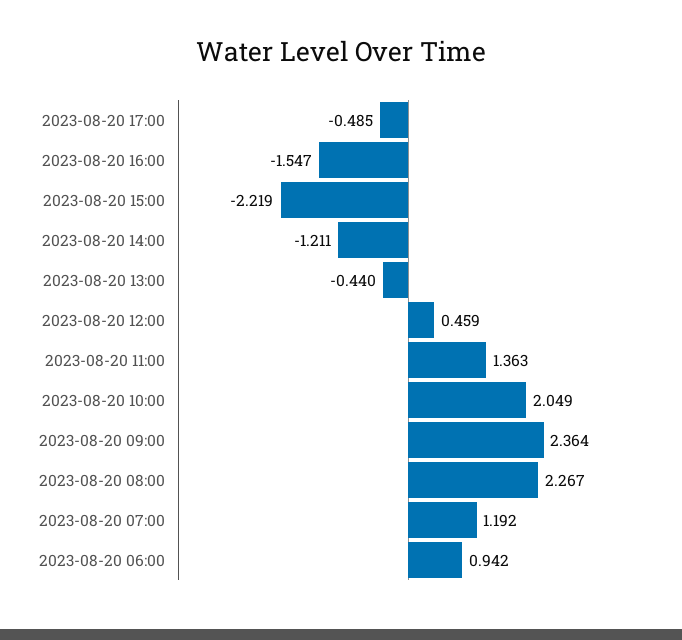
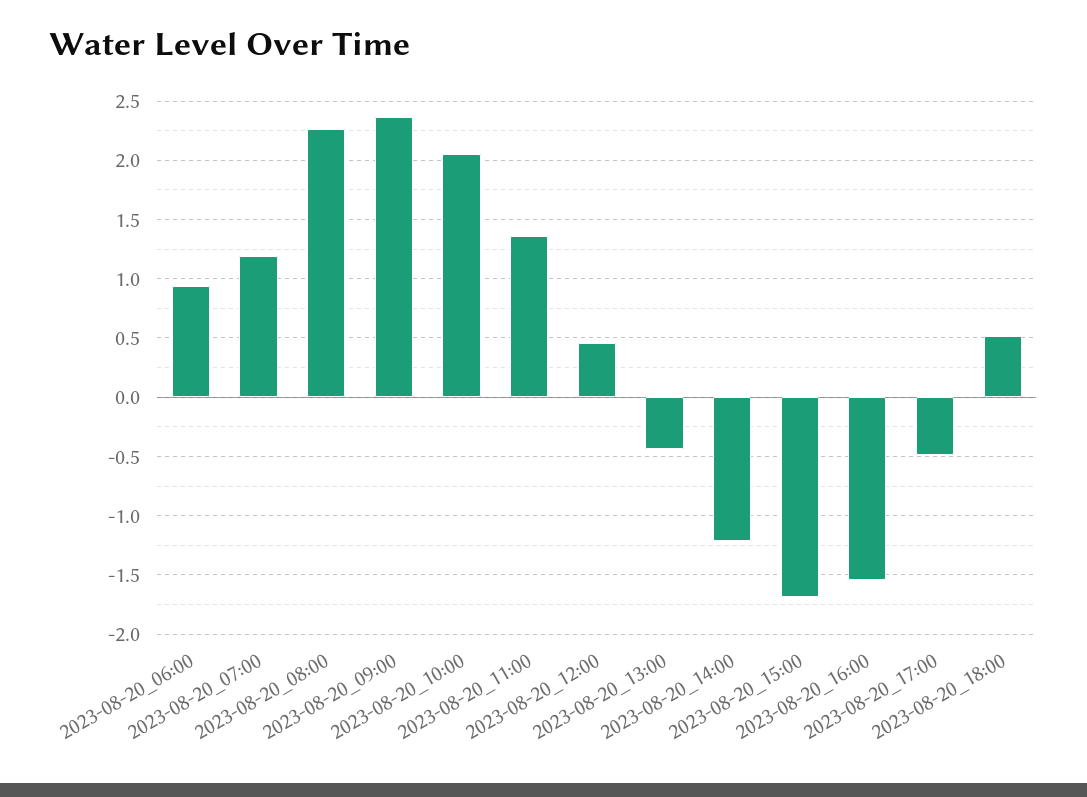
2023-08-20 15:00: -2.219 -> -1.7
2023-08-20_18:00: none -> 0.5

